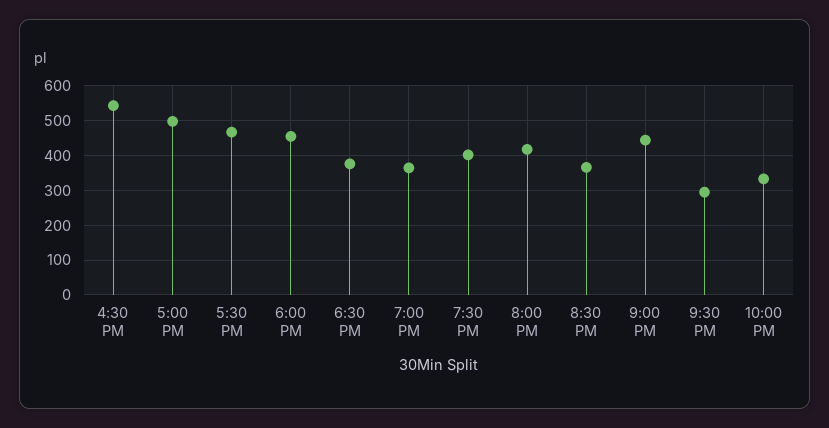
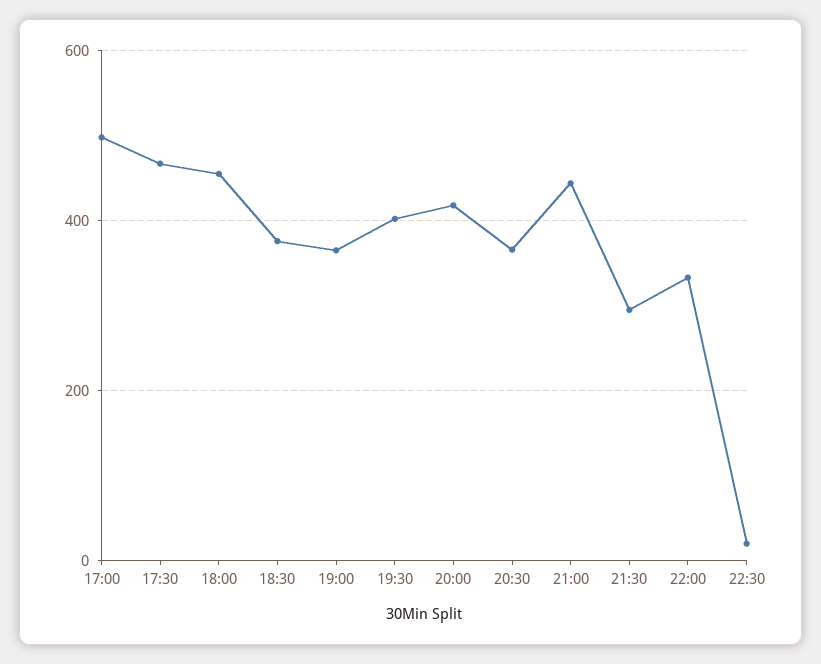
4:30 PM: 540 -> none
22:30: none -> 20

